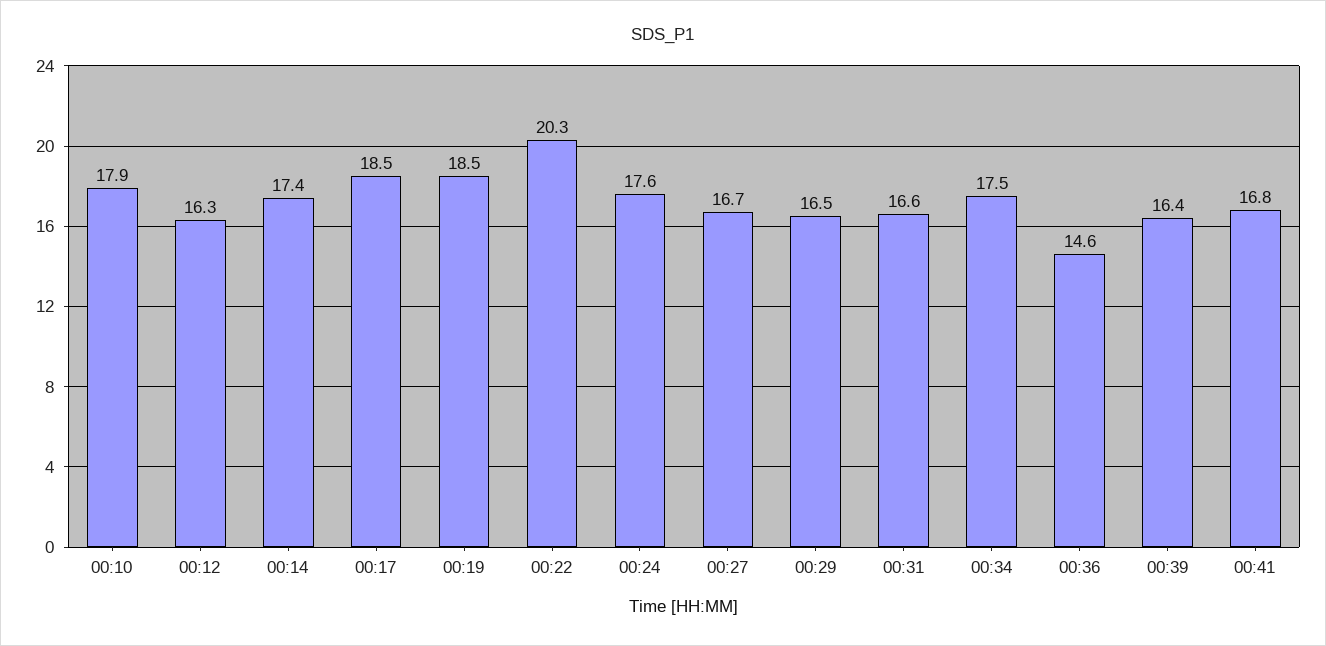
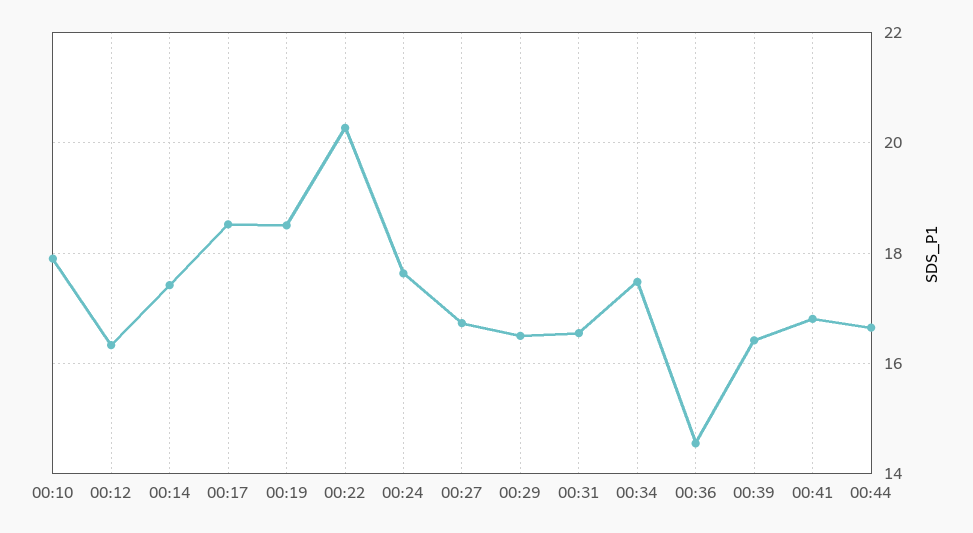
00:44: none -> 16.6

